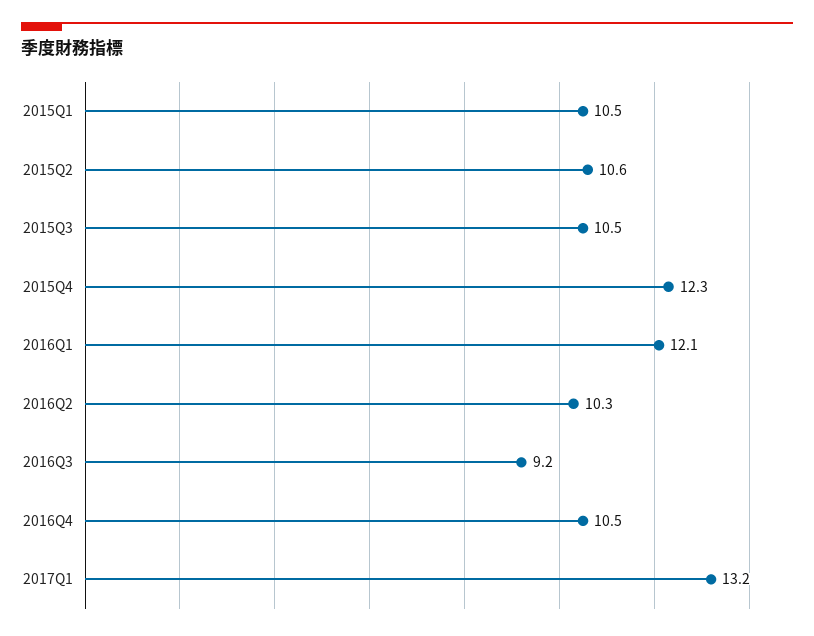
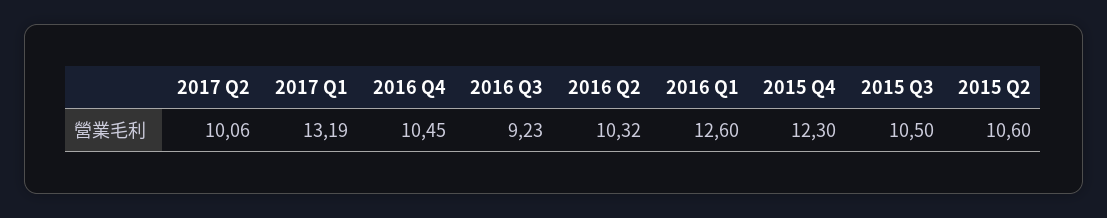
2015Q1: 10.5 -> none
2016Q1: 12.1 -> 12.6
2017 Q2: none -> 10.06

